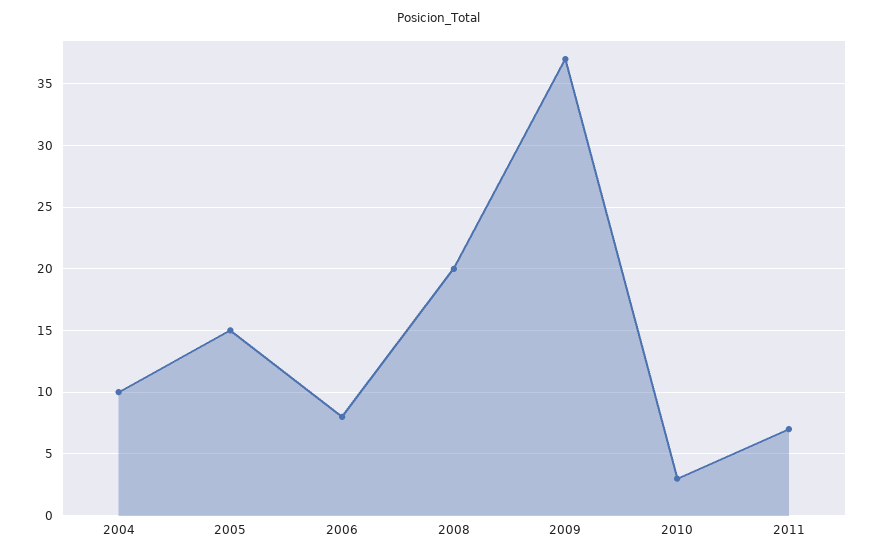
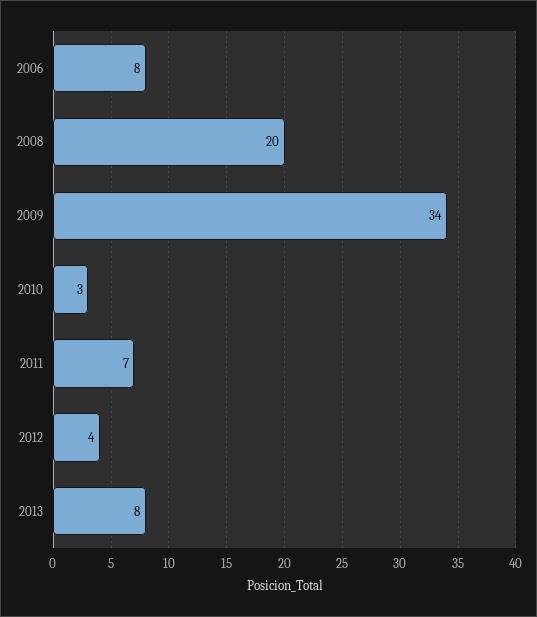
2004: 10 -> none
2005: 15 -> none
2009: 37 -> 34
2012: none -> 4
2013: none -> 8

